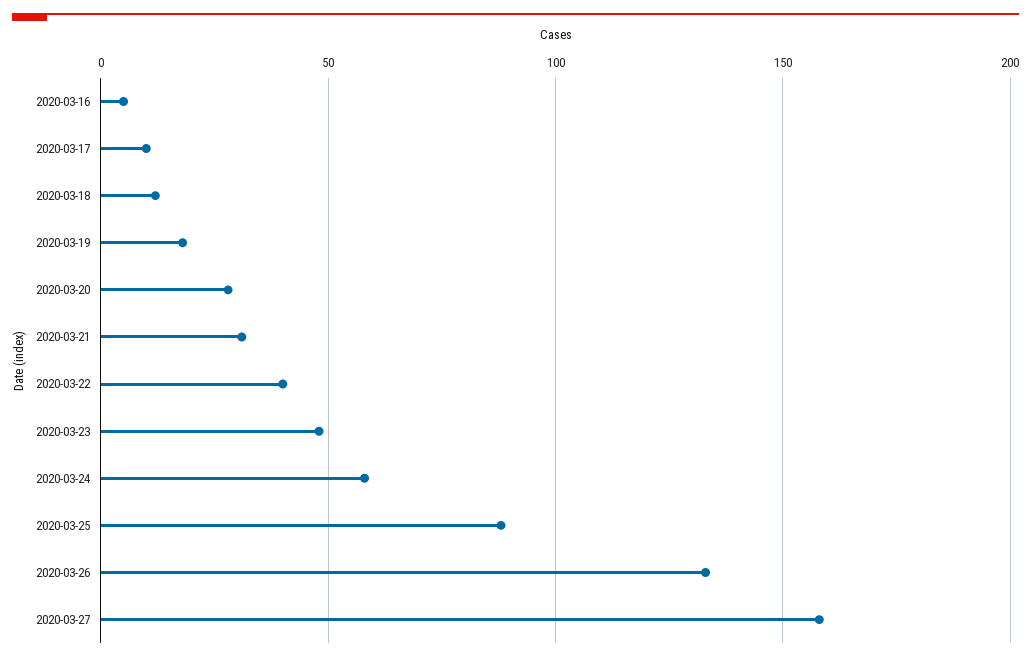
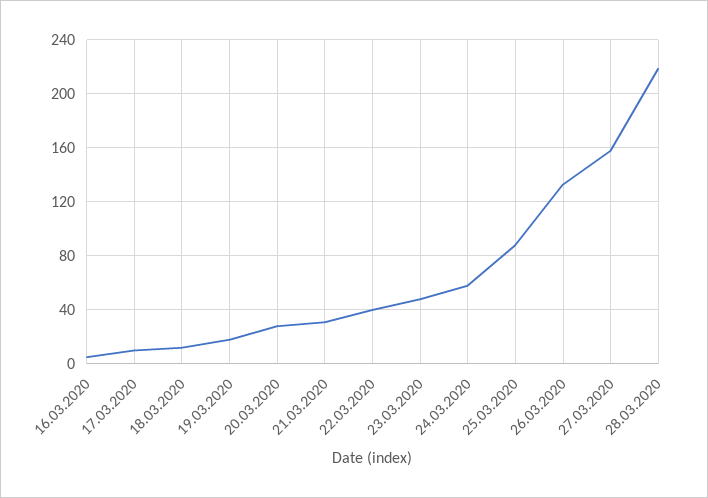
28.03.2020: none -> 220

